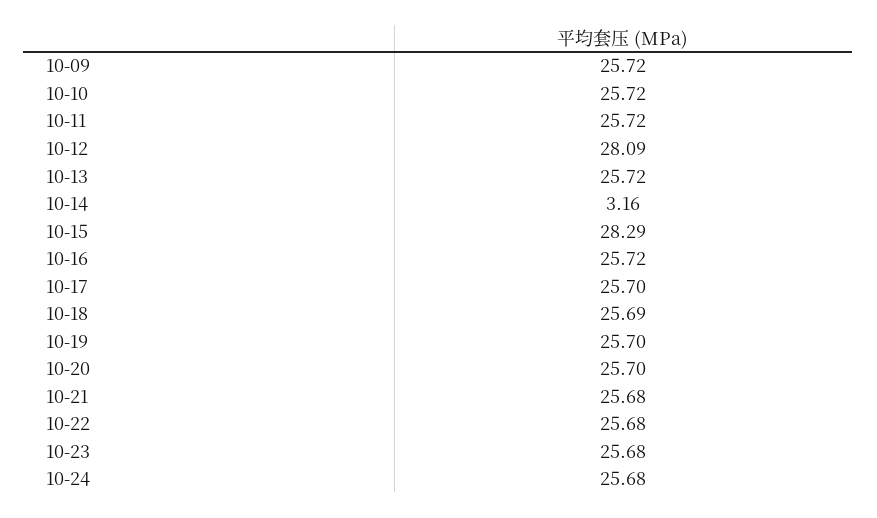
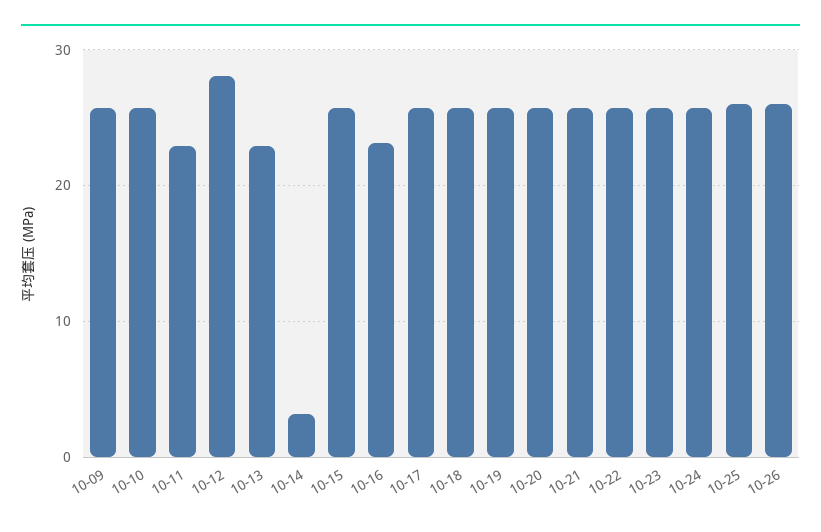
10-11: 25.72 -> 23
10-13: 25.72 -> 23
10-15: 28.29 -> 26
10-16: 25.72 -> 23
10-25: none -> 26
10-26: none -> 26

